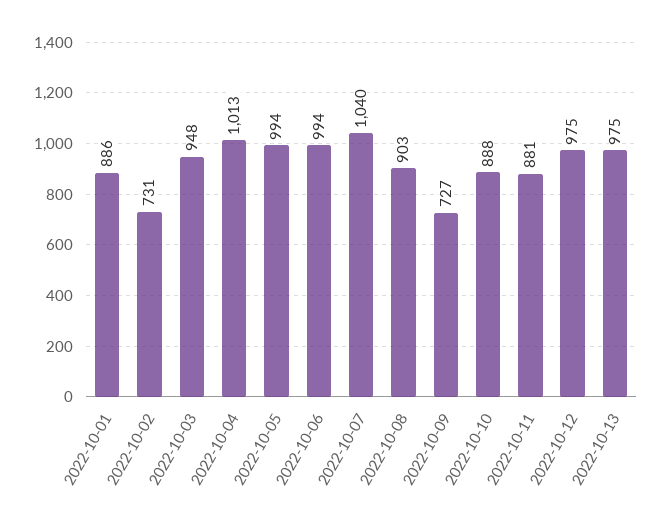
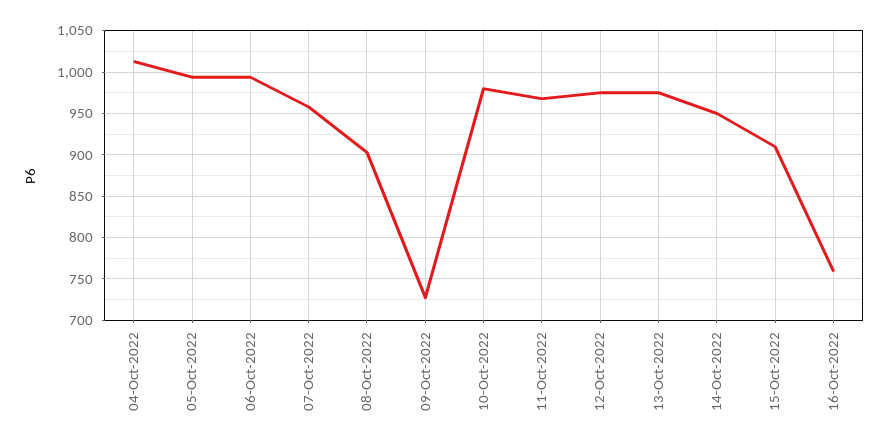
2022-10-01: 886 -> none
2022-10-02: 731 -> none
2022-10-03: 948 -> none
2022-10-07: 1040 -> 960
2022-10-10: 888 -> 980
2022-10-11: 881 -> 970
14-Oct-2022: none -> 950
15-Oct-2022: none -> 910
16-Oct-2022: none -> 760

